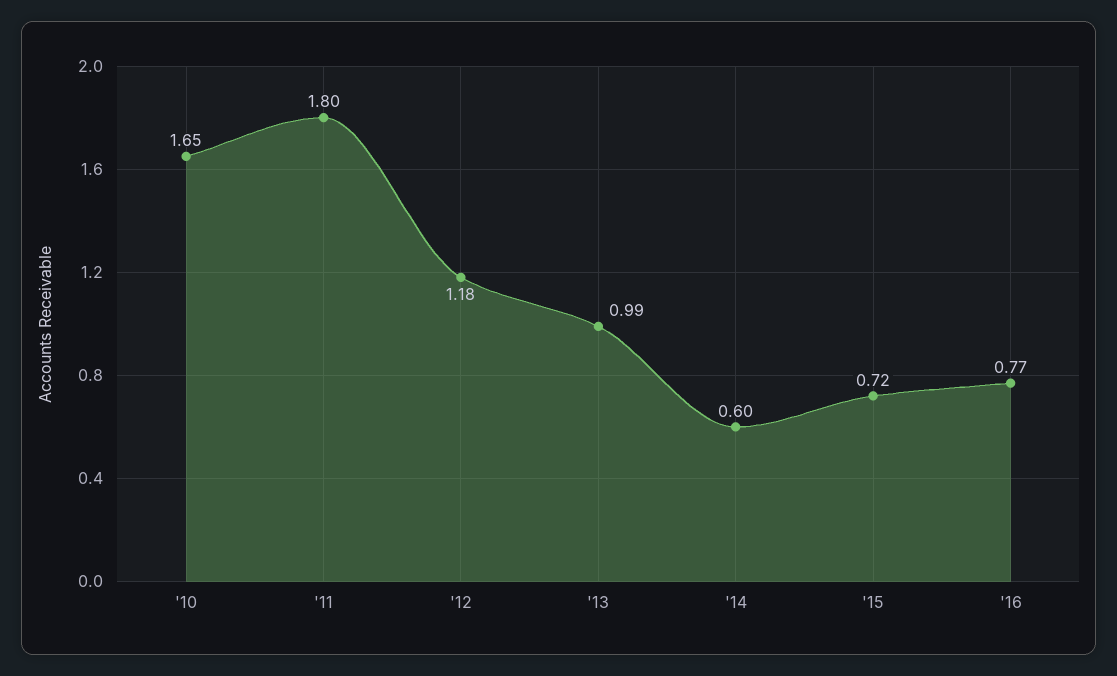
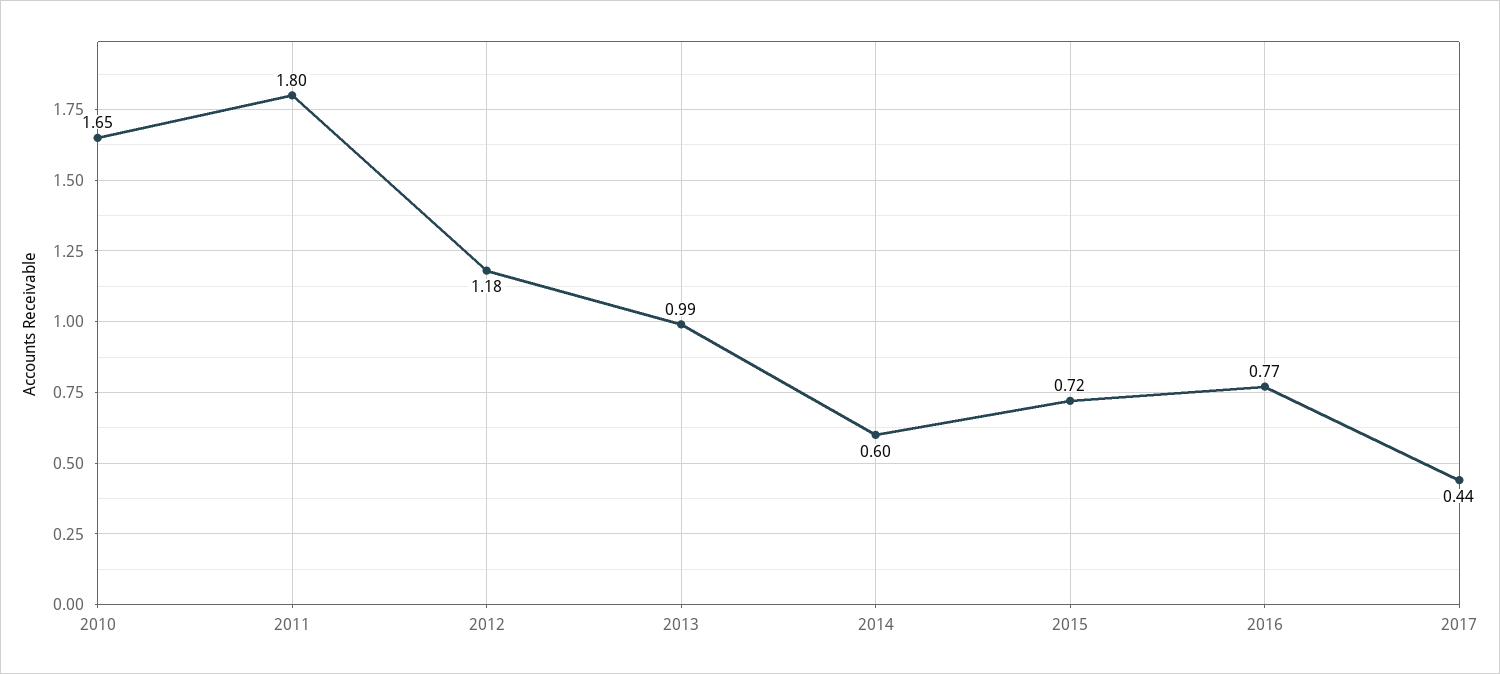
2017: none -> 0.44

